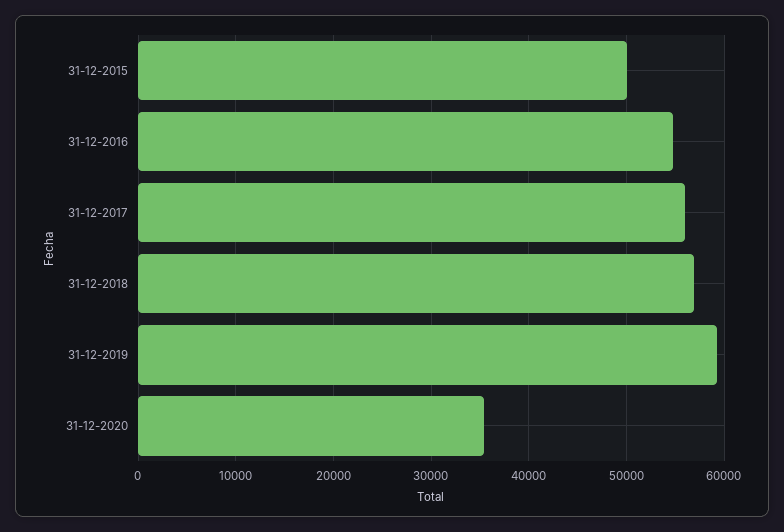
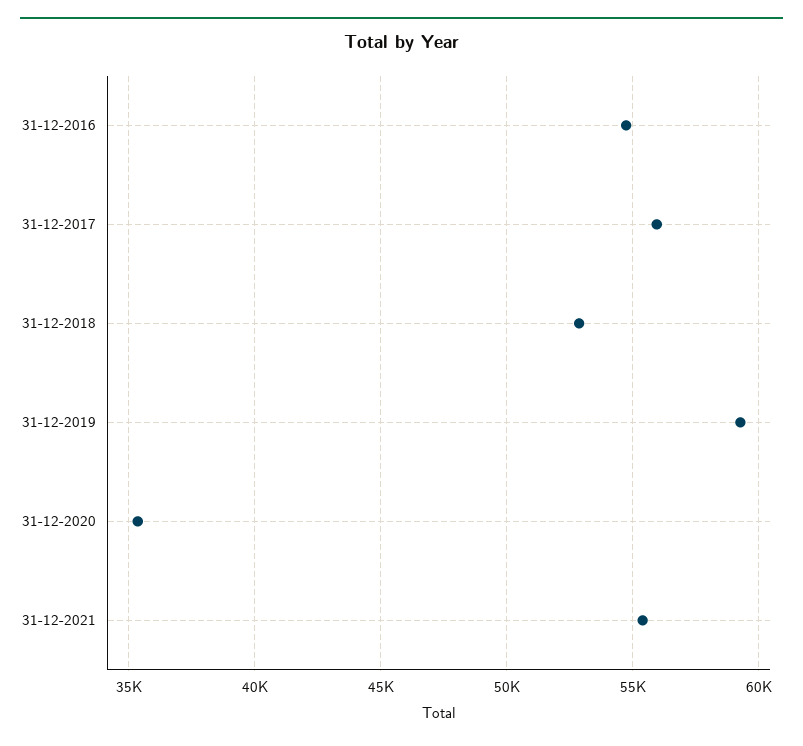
31-12-2015: 50000 -> none
31-12-2018: 57000 -> 53000
31-12-2021: none -> 55500

